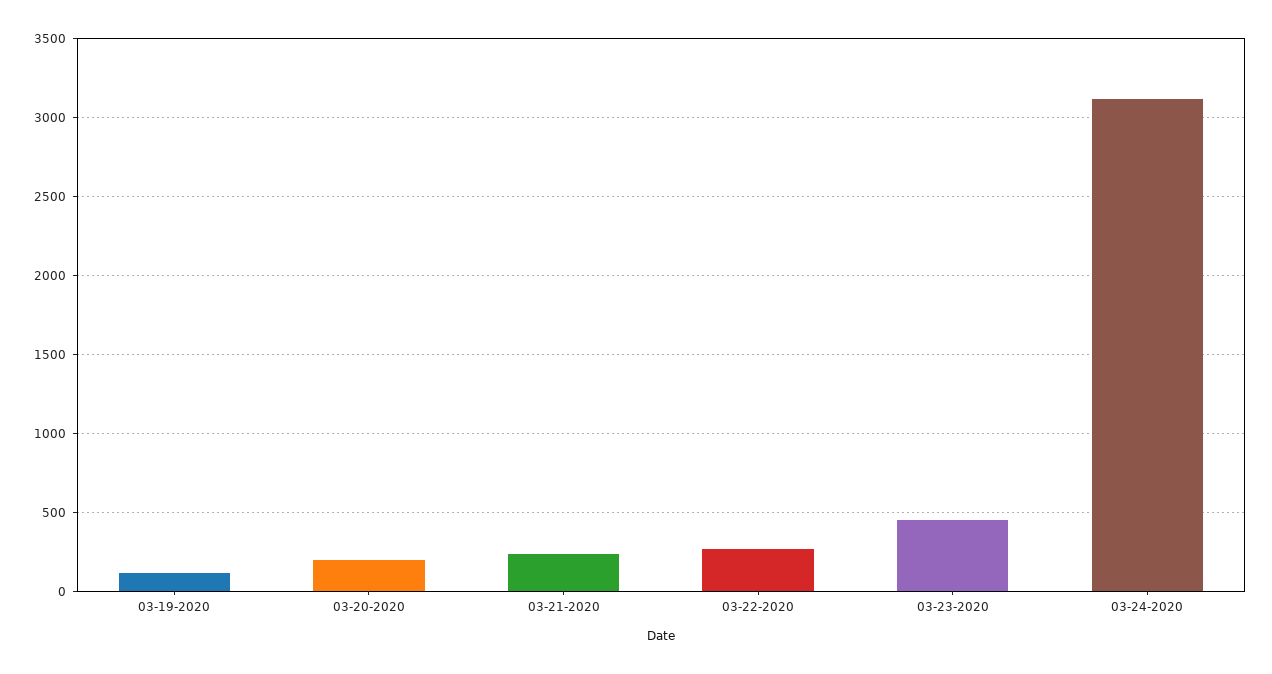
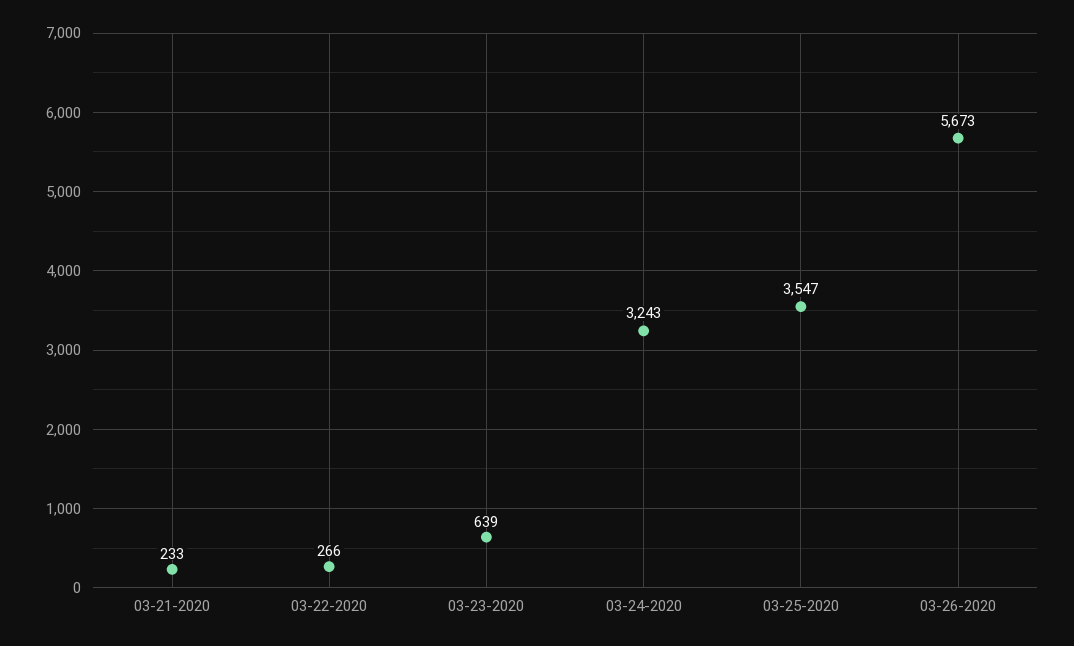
03-19-2020: 100 -> none
03-20-2020: 200 -> none
03-23-2020: 450 -> 639
03-24-2020: 3100 -> 3243
03-25-2020: none -> 3547
03-26-2020: none -> 5673

